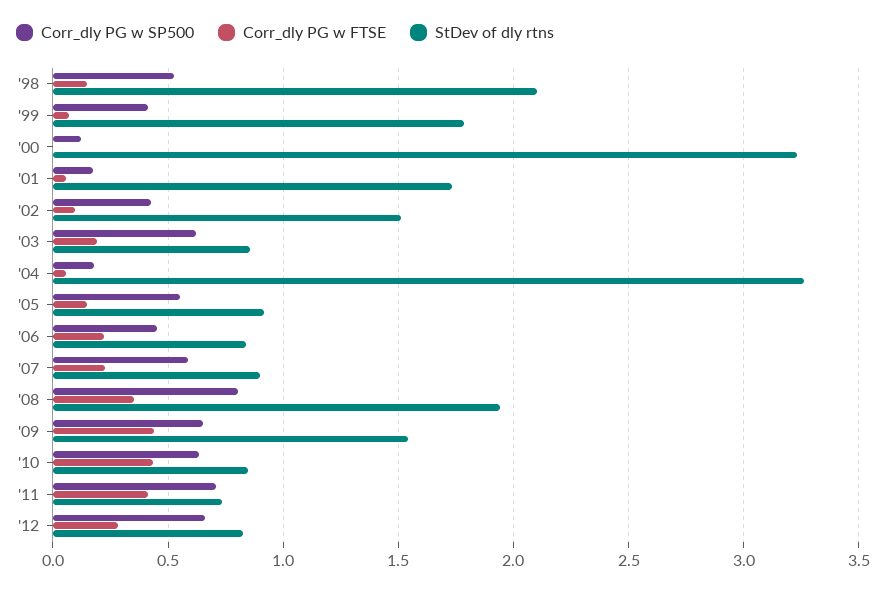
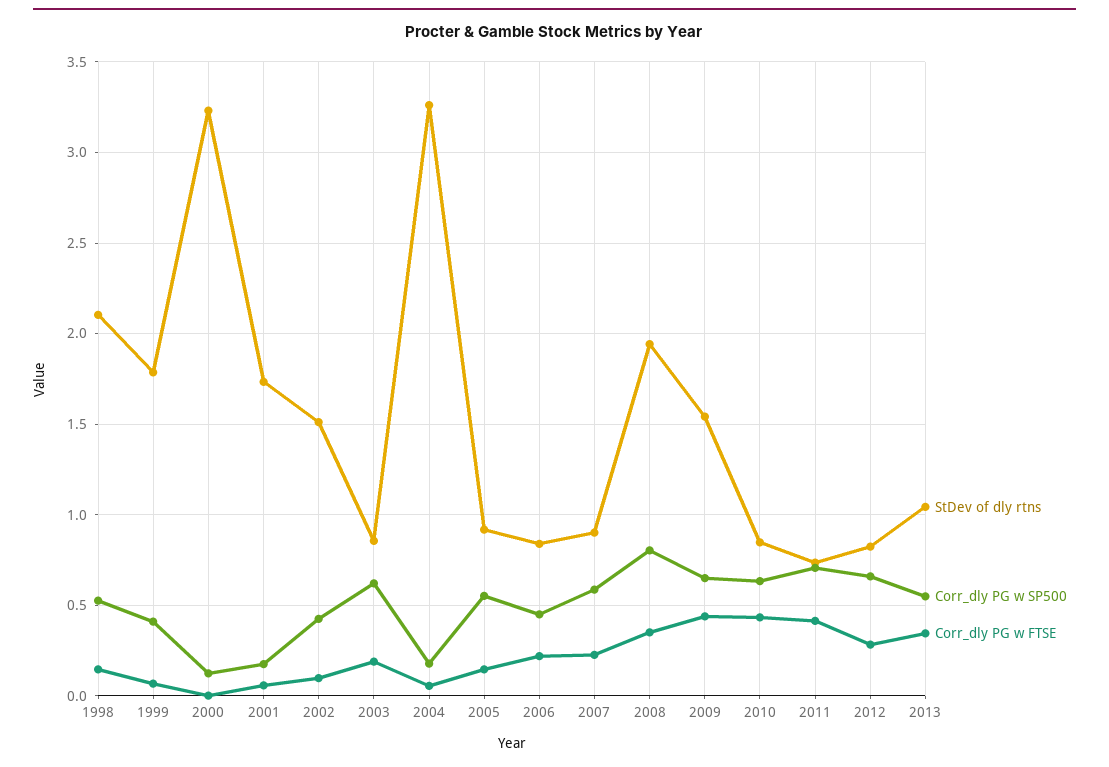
StDev of dly rtns, 2013: none -> 1.05
Corr_dly PG w SP500, 2013: none -> 0.55
Corr_dly PG w FTSE, 2013: none -> 0.35

